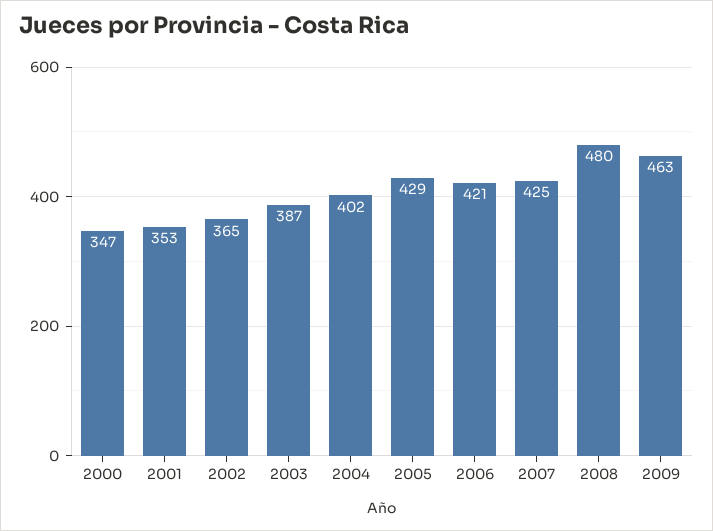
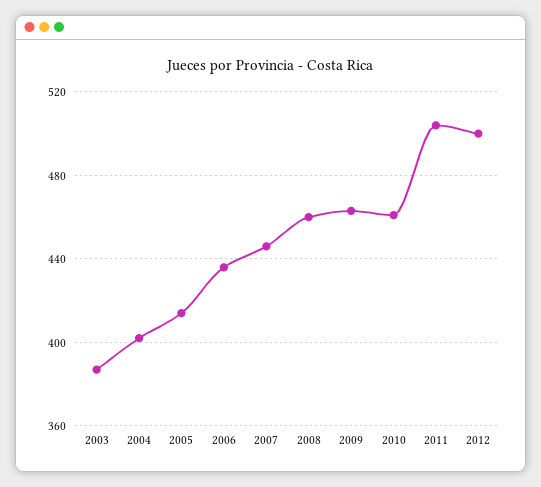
2000: 347 -> none
2001: 353 -> none
2002: 365 -> none
2005: 429 -> 415
2006: 421 -> 435
2007: 425 -> 445
2008: 480 -> 460
2010: none -> 460
2011: none -> 505
2012: none -> 500

